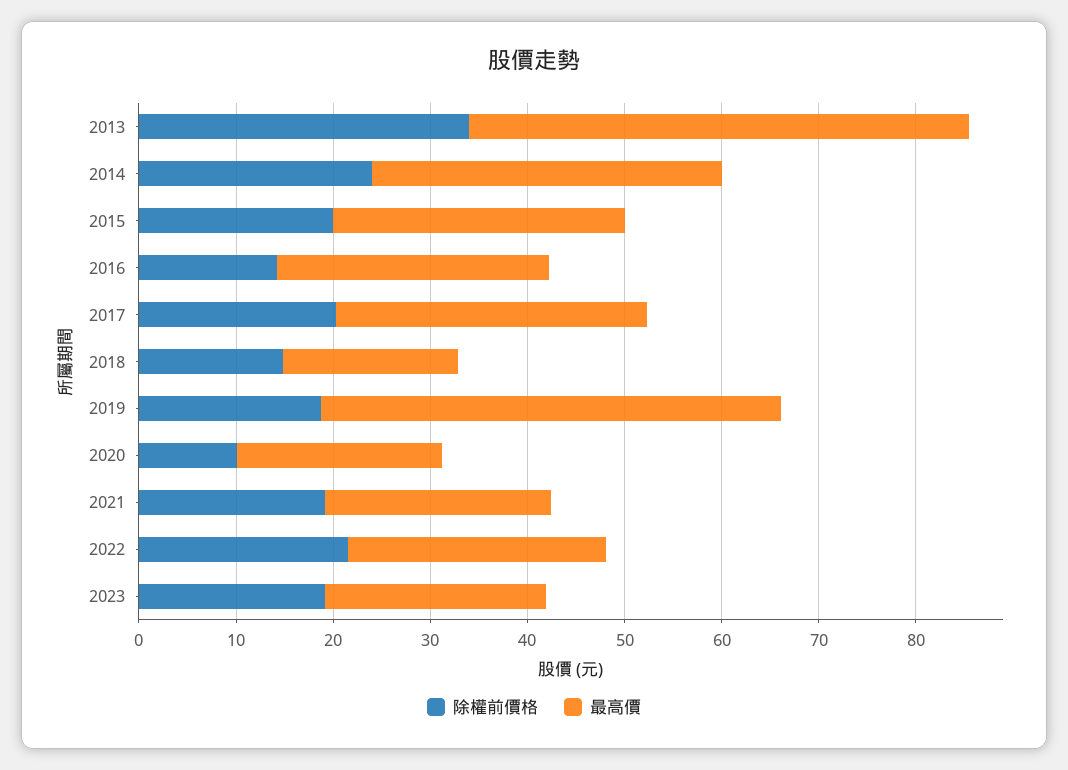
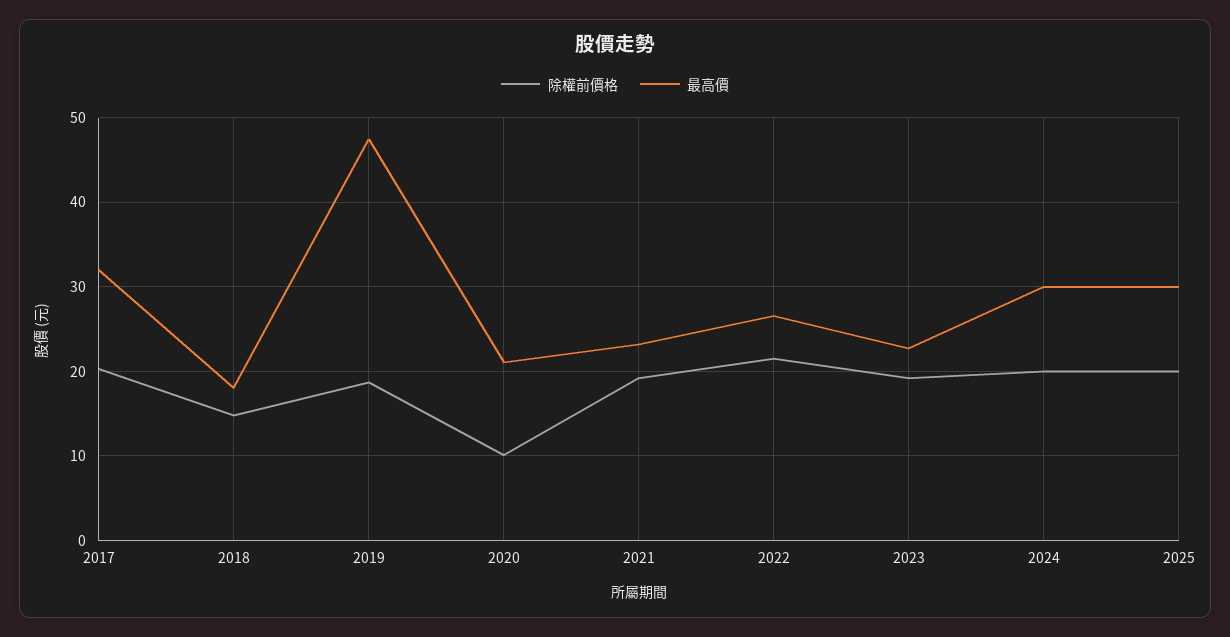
除權前價格, 2013: 34 -> none
最高價, 2013: 52 -> none
除權前價格, 2014: 24 -> none
最高價, 2014: 36 -> none
除權前價格, 2015: 20 -> none
最高價, 2015: 30 -> none
除權前價格, 2016: 14 -> none
最高價, 2016: 28 -> none
除權前價格, 2024: none -> 20
最高價, 2024: none -> 30
除權前價格, 2025: none -> 20
最高價, 2025: none -> 30

